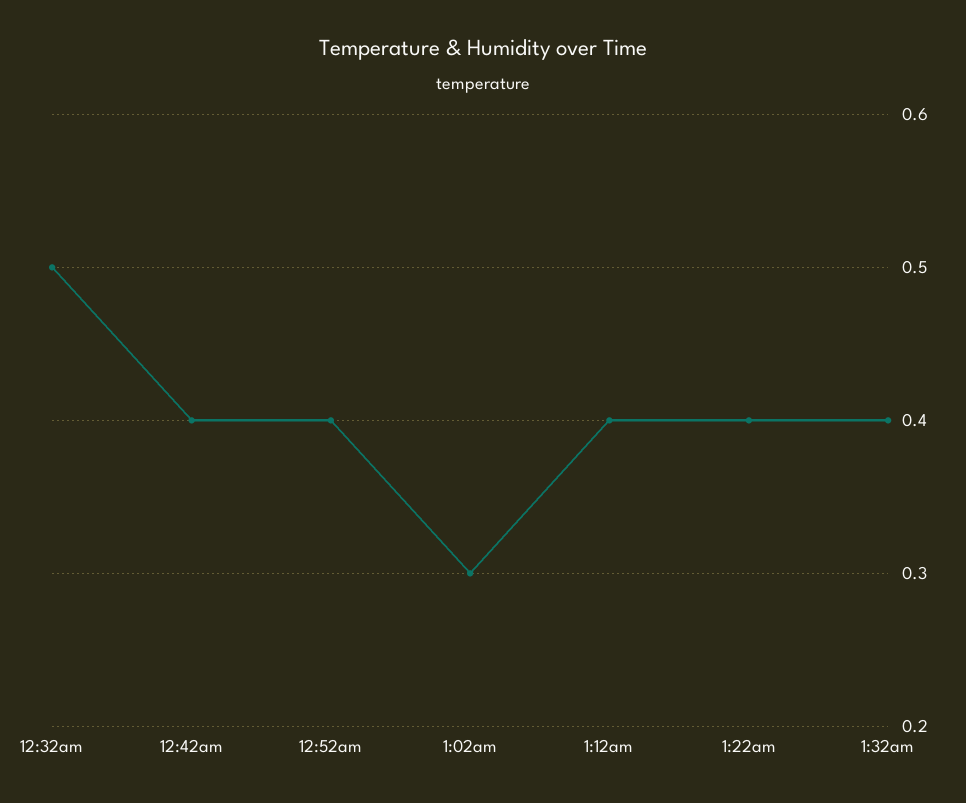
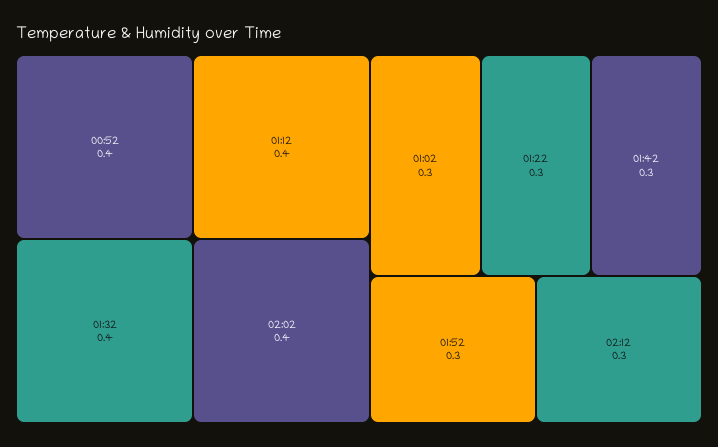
12:32am: 0.5 -> none
12:42am: 0.4 -> none
1:22am: 0.4 -> 0.3
02:02: none -> 0.4
01:42: none -> 0.3
01:52: none -> 0.3
02:12: none -> 0.3

